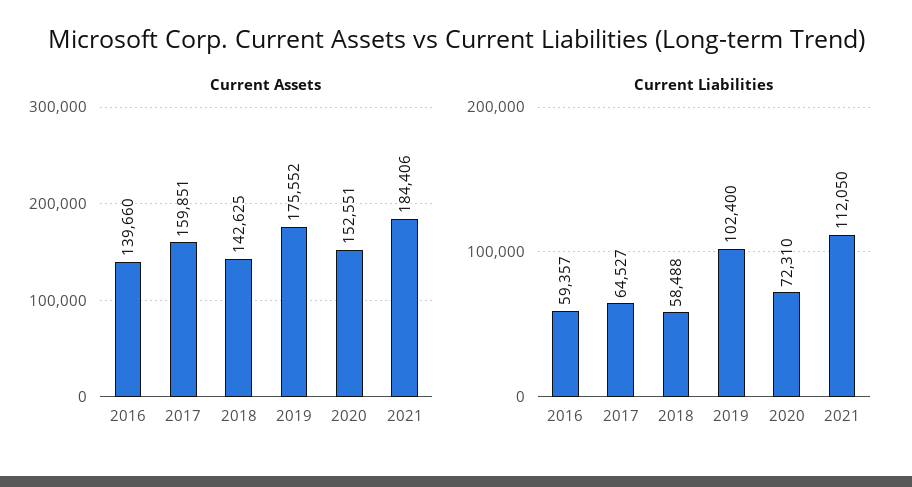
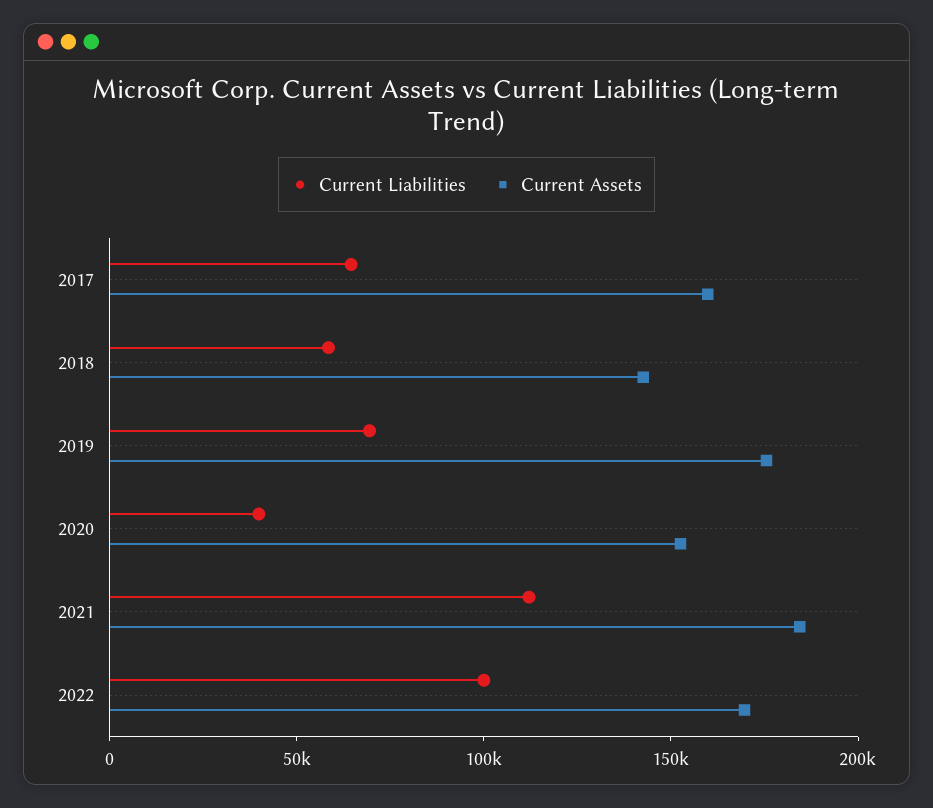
Current Assets, 2016: 139660 -> none
Current Liabilities, 2016: 59357 -> none
Current Liabilities, 2019: 102400 -> 70000
Current Liabilities, 2020: 72310 -> 40000
Current Liabilities, 2022: none -> 100000
Current Assets, 2022: none -> 170000

